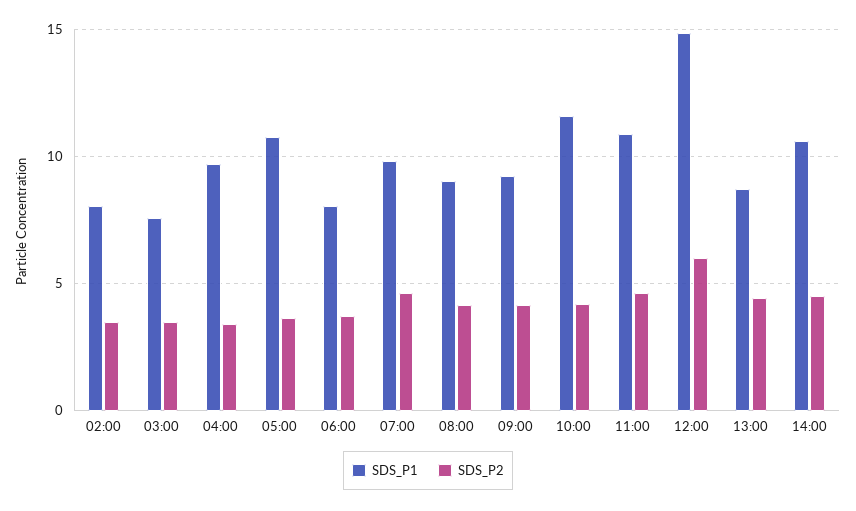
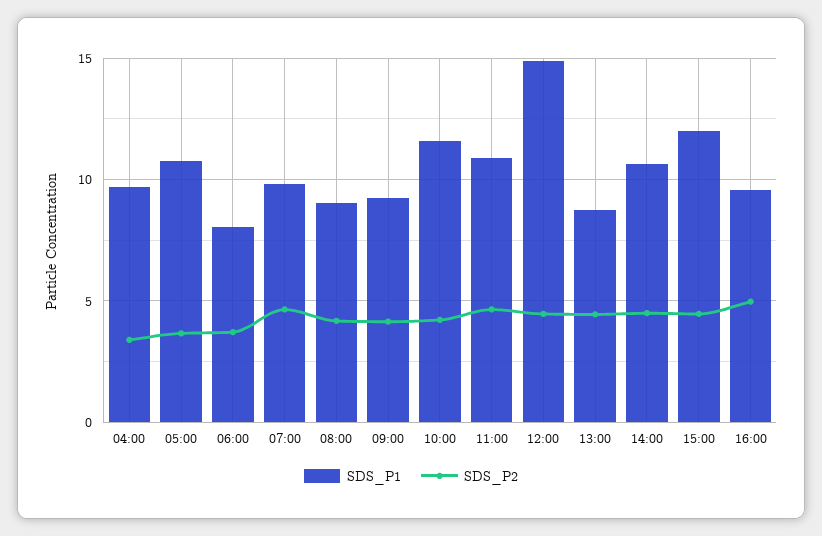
SDS_P1, 02:00: 8 -> none
SDS_P2, 02:00: 3.5 -> none
SDS_P1, 03:00: 7.5 -> none
SDS_P2, 03:00: 3.5 -> none
SDS_P2, 12:00: 6 -> 4.5
SDS_P1, 15:00: none -> 12
SDS_P2, 15:00: none -> 4.5
SDS_P1, 16:00: none -> 9.5
SDS_P2, 16:00: none -> 5

